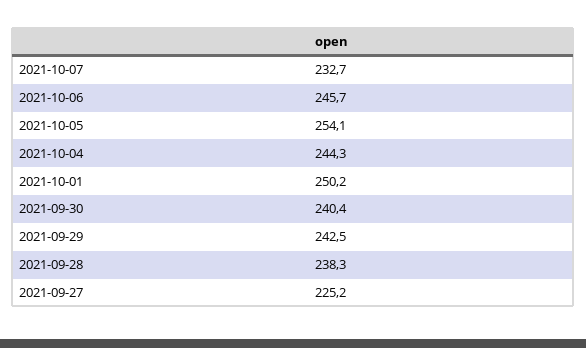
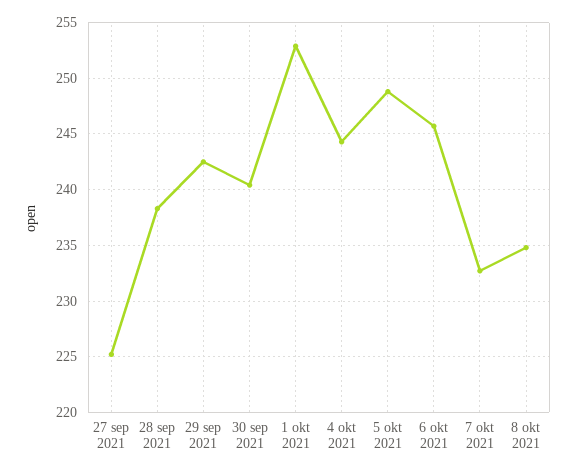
2021-10-05: 254.1 -> 249
2021-10-01: 250.2 -> 253
8 okt 2021: none -> 235

